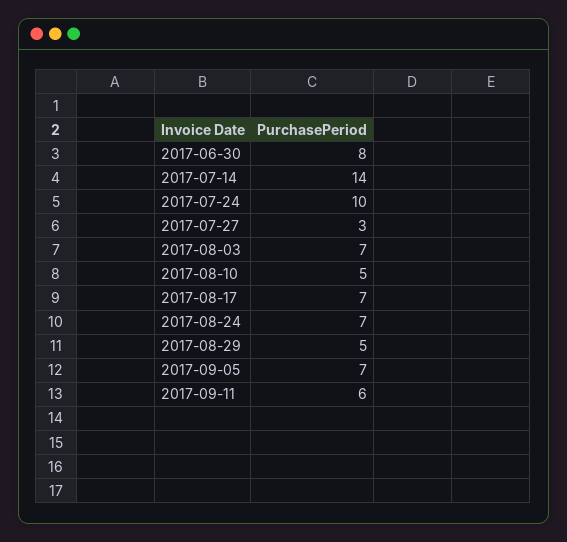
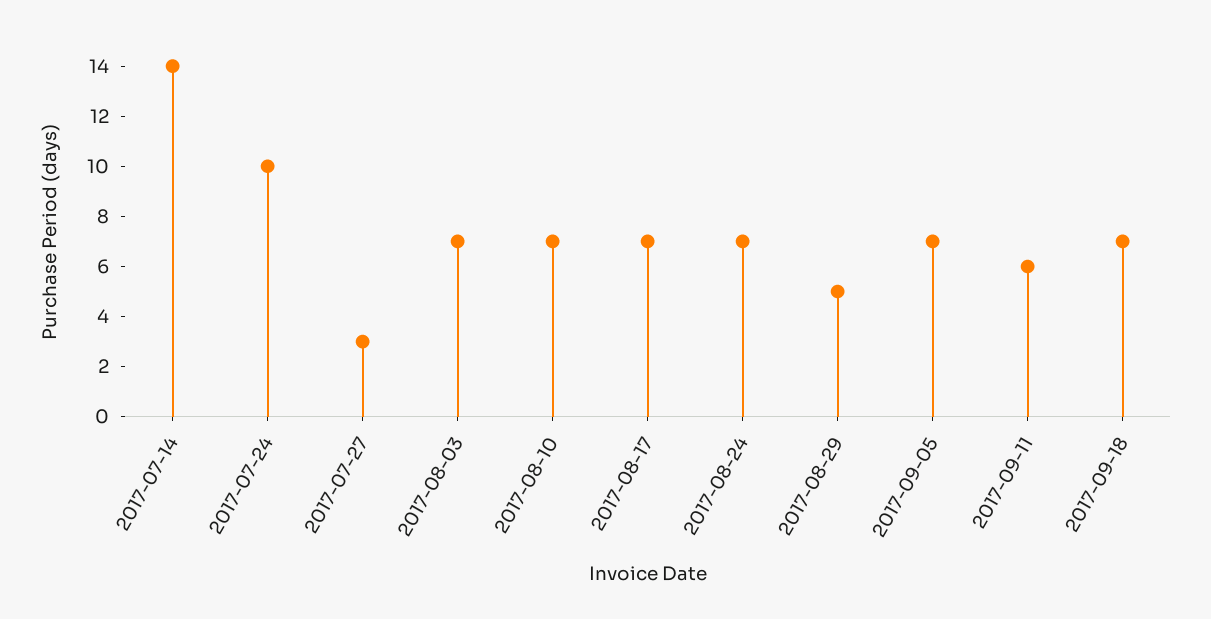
2017-06-30: 8 -> none
2017-08-10: 5 -> 7
2017-09-18: none -> 7

